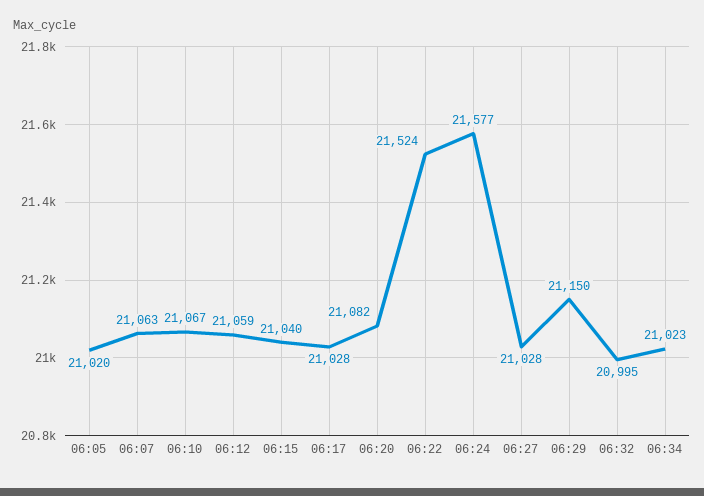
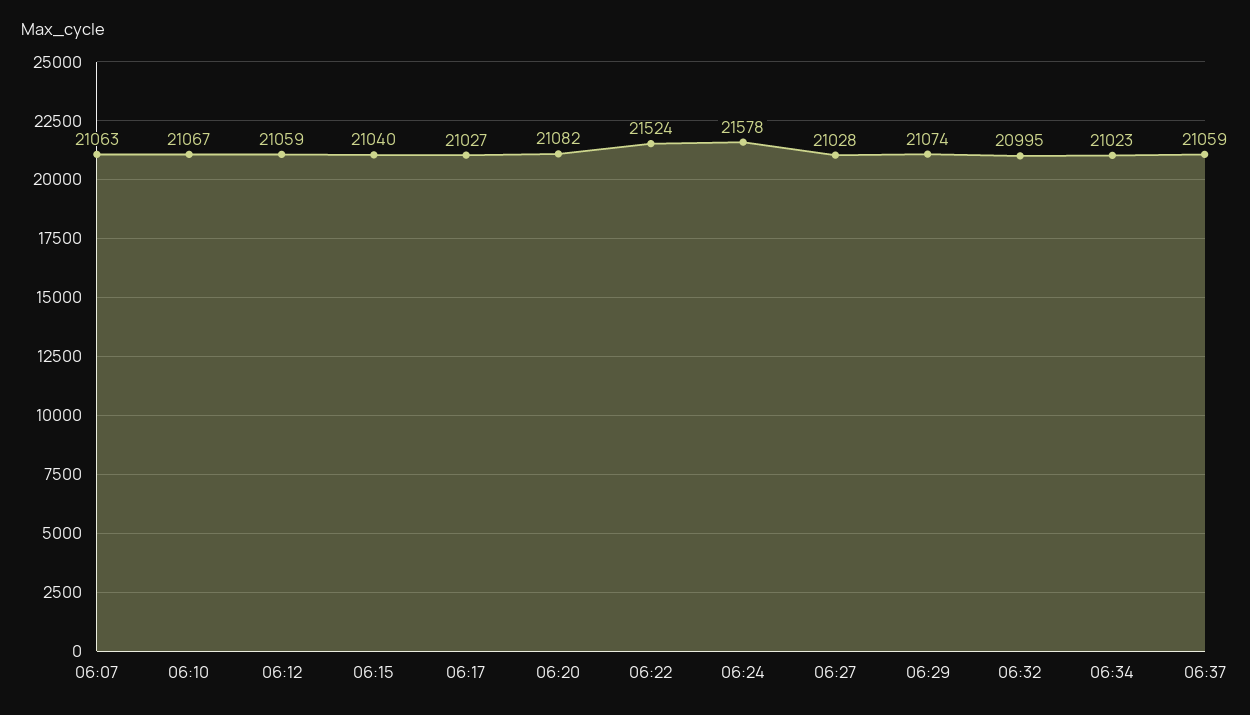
06:05: 21020 -> none
06:17: 21028 -> 21027
06:24: 21577 -> 21578
06:29: 21150 -> 21074
06:37: none -> 21059

